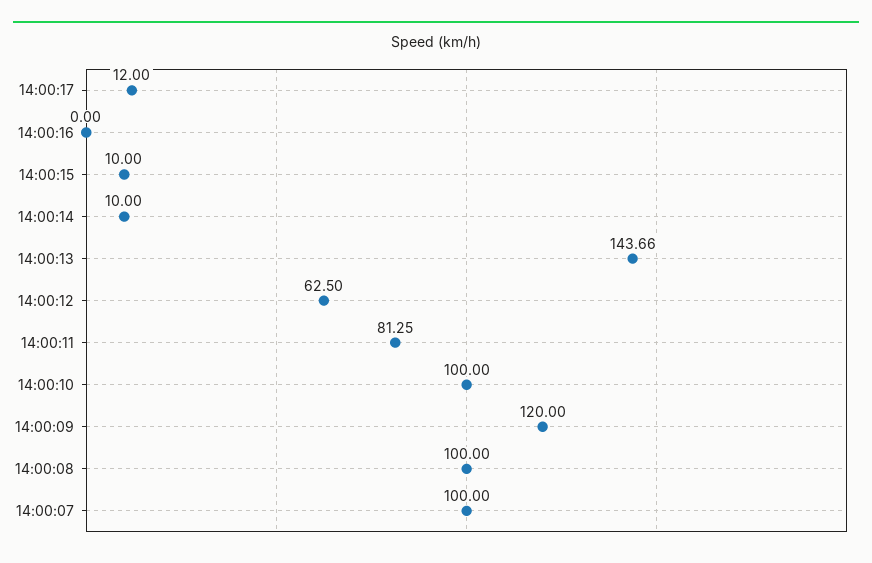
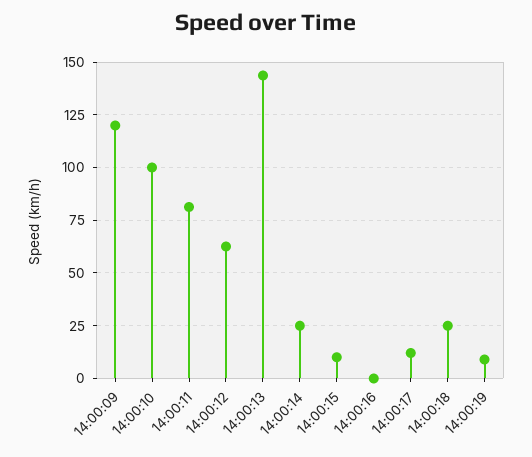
14:00:14: 10 -> 25
14:00:08: 100 -> none
14:00:07: 100 -> none
14:00:18: none -> 25
14:00:19: none -> 10

